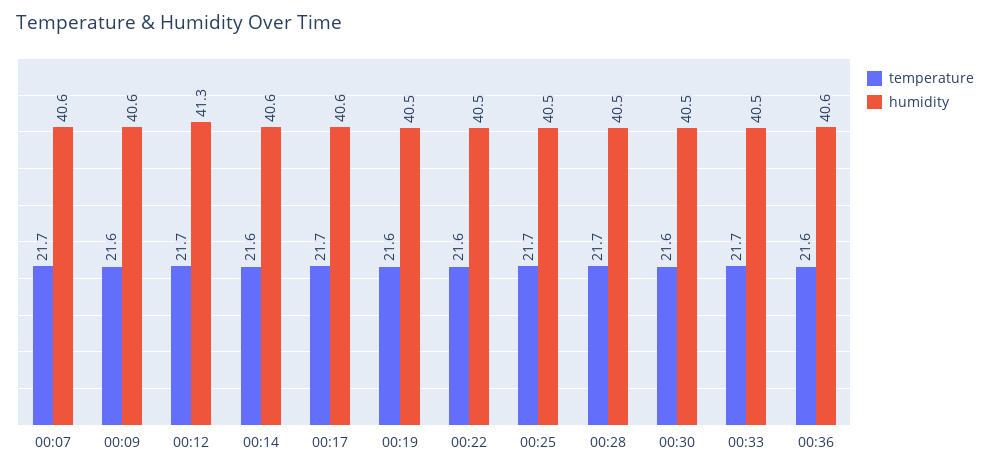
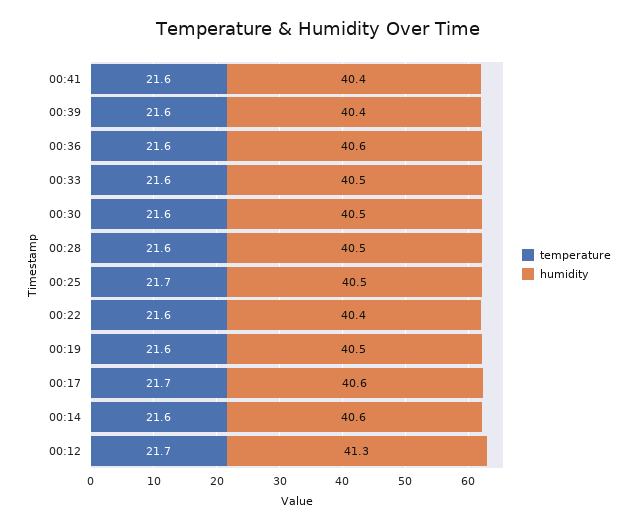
temperature, 00:07: 21.7 -> none
humidity, 00:07: 40.6 -> none
temperature, 00:09: 21.6 -> none
humidity, 00:09: 40.6 -> none
humidity, 00:22: 40.5 -> 40.4
temperature, 00:28: 21.7 -> 21.6
temperature, 00:33: 21.7 -> 21.6
temperature, 00:41: none -> 21.6
humidity, 00:41: none -> 40.4
temperature, 00:39: none -> 21.6
humidity, 00:39: none -> 40.4

